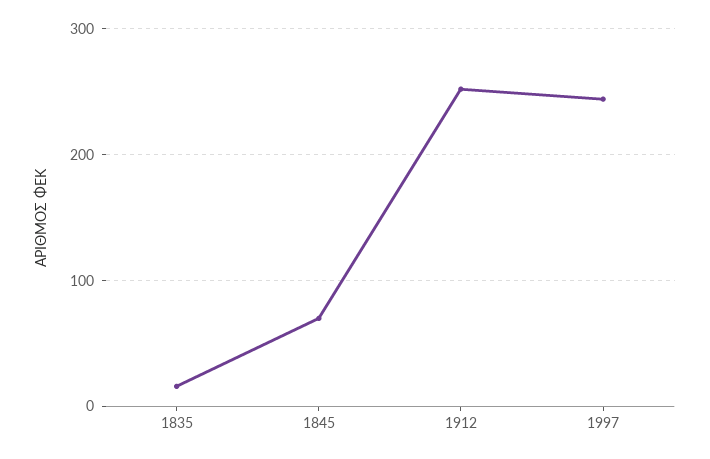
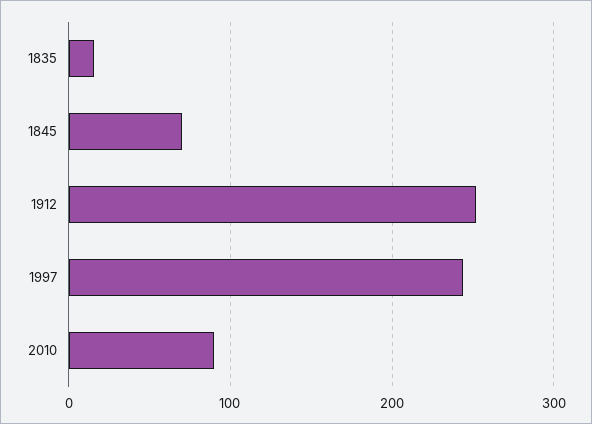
2010: none -> 90

